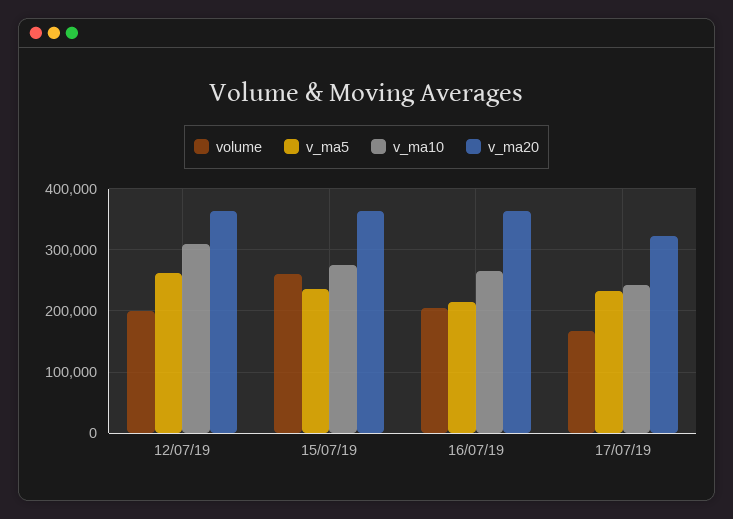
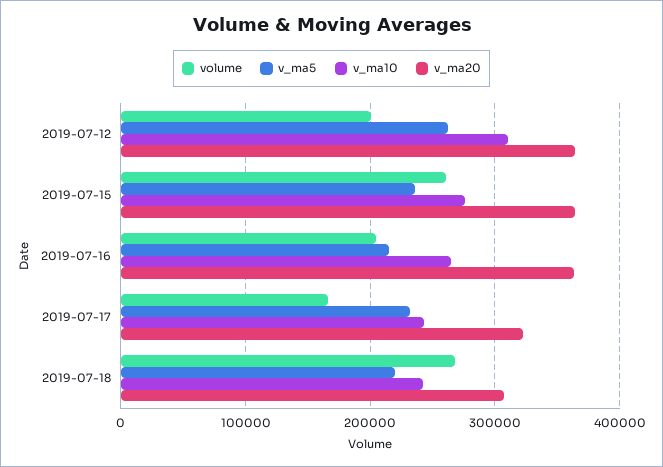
volume, 2019-07-18: none -> 270000
v_ma5, 2019-07-18: none -> 220000
v_ma10, 2019-07-18: none -> 240000
v_ma20, 2019-07-18: none -> 310000

